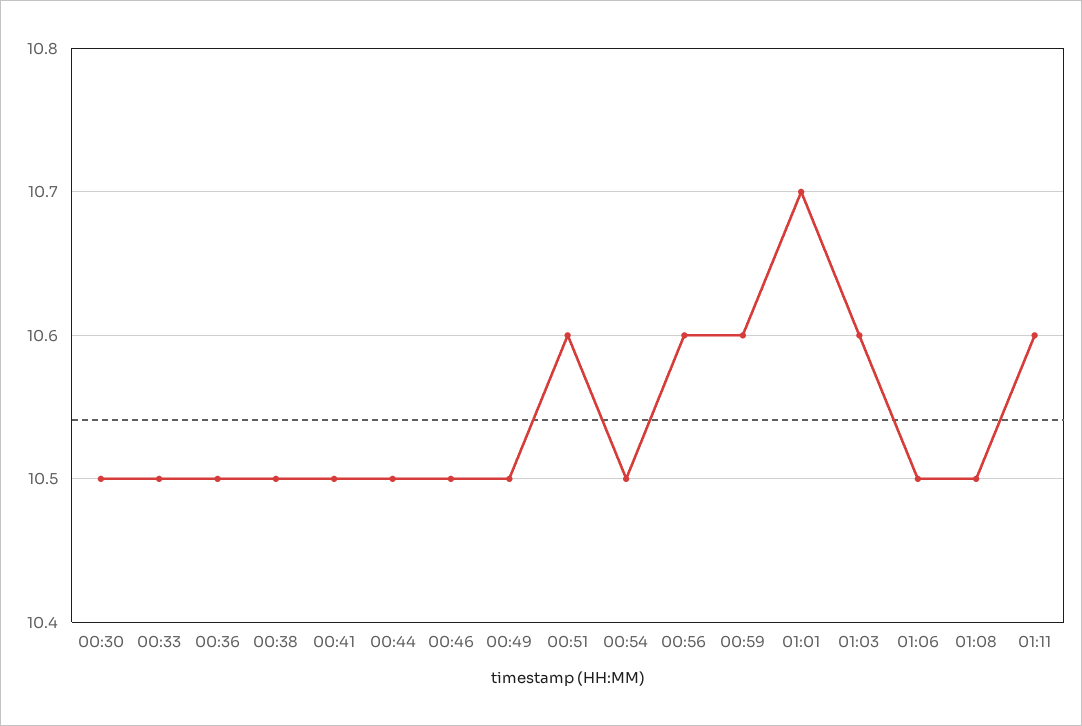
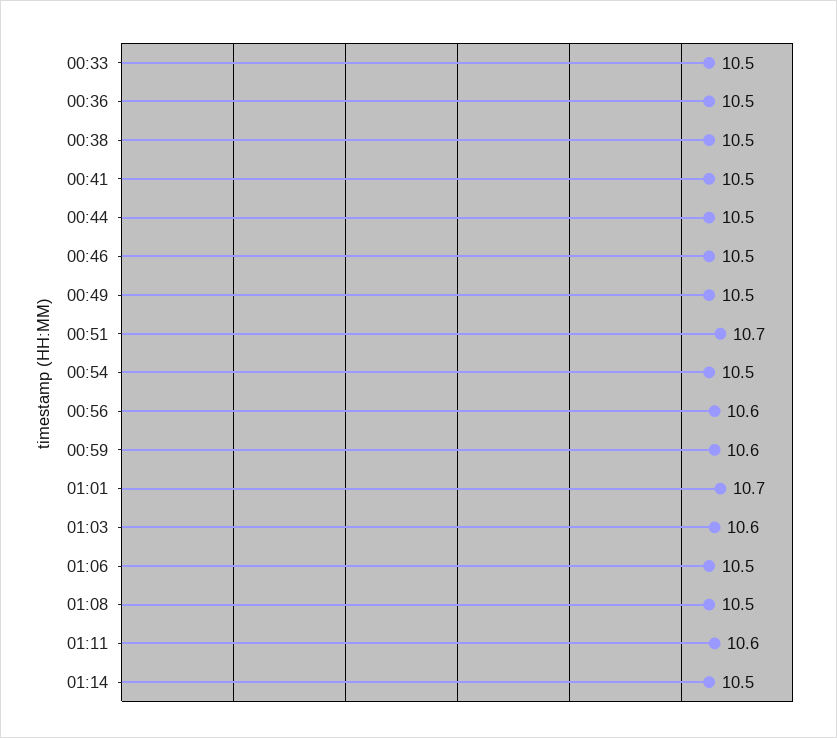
00:30: 10.5 -> none
00:51: 10.6 -> 10.7
01:14: none -> 10.5

